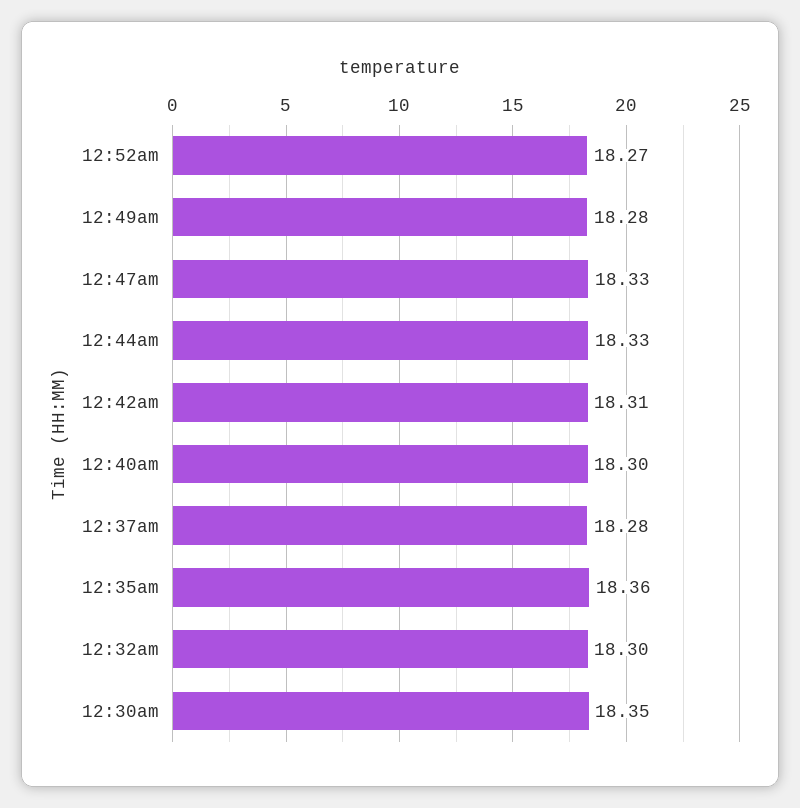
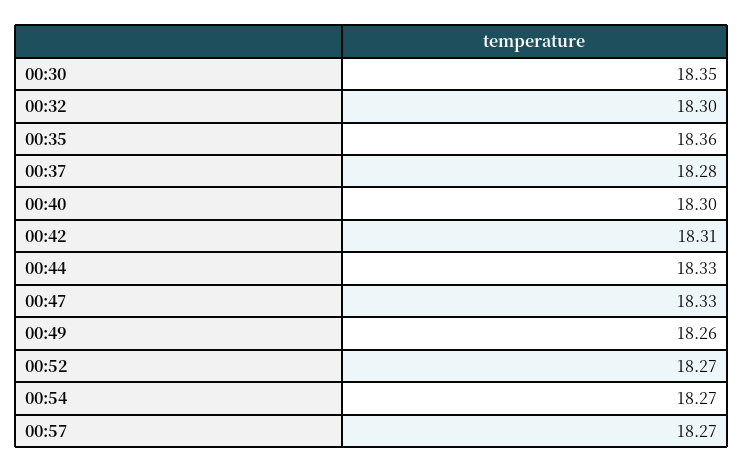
12:49am: 18.28 -> 18.26
00:54: none -> 18.27
00:57: none -> 18.27

